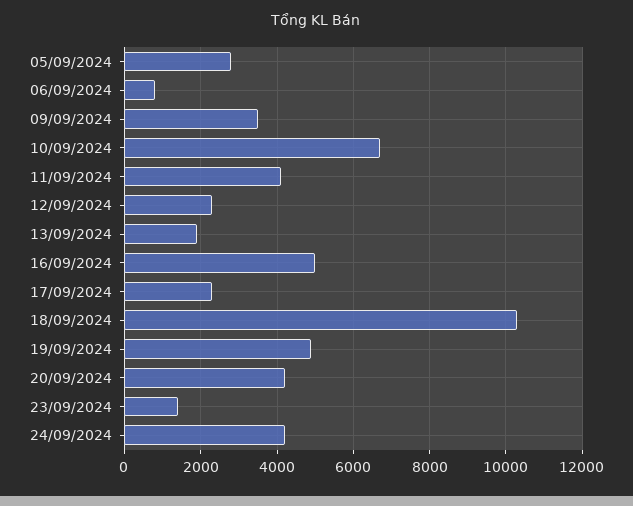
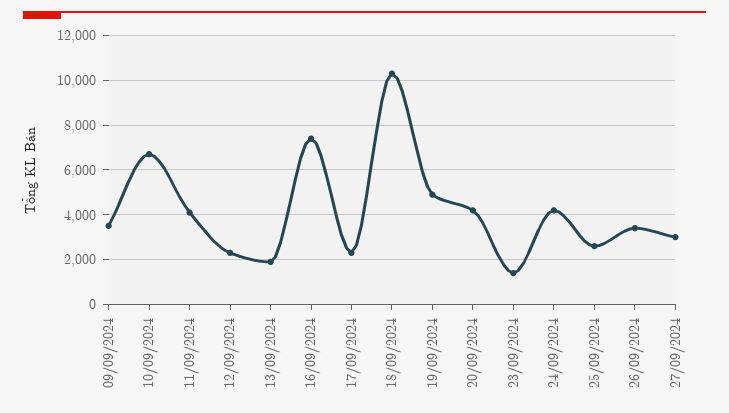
05/09/2024: 2800 -> none
06/09/2024: 800 -> none
16/09/2024: 5000 -> 7500
25/09/2024: none -> 2500
26/09/2024: none -> 3500
27/09/2024: none -> 3000

